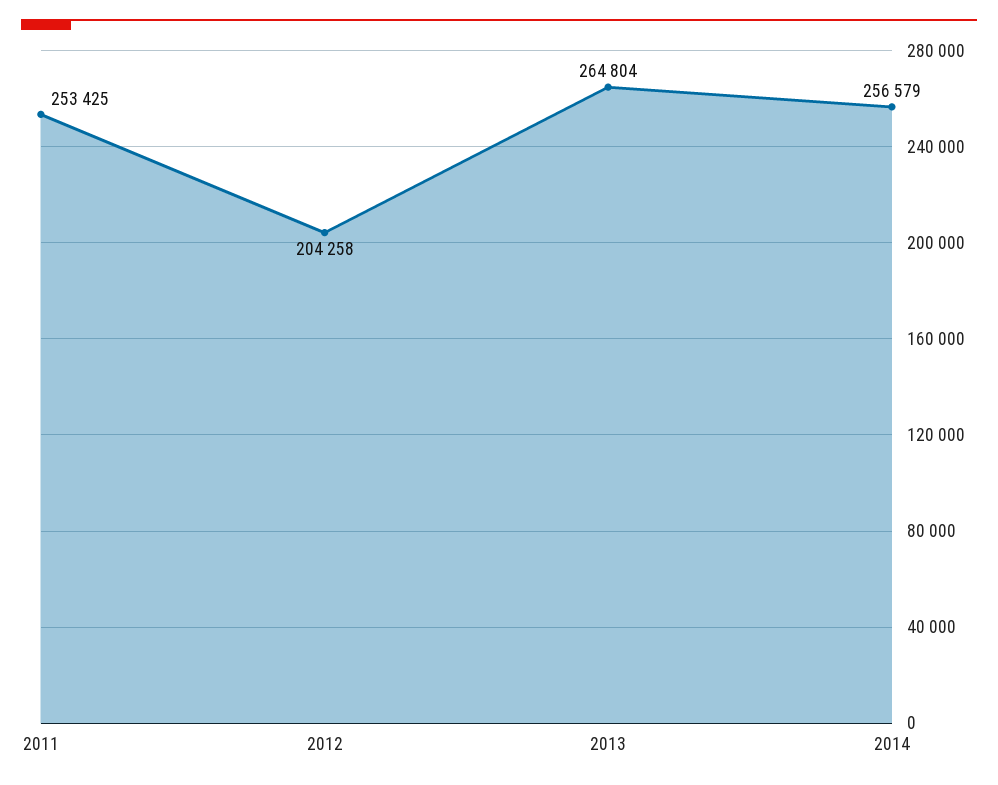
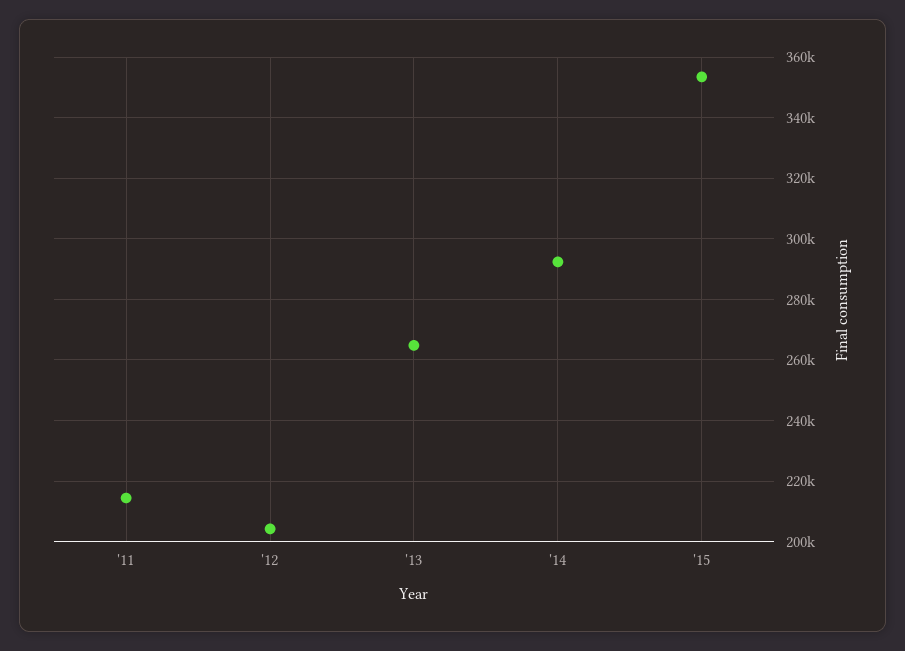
2011: 253425 -> 214000
2014: 256579 -> 292000
'15: none -> 354000

